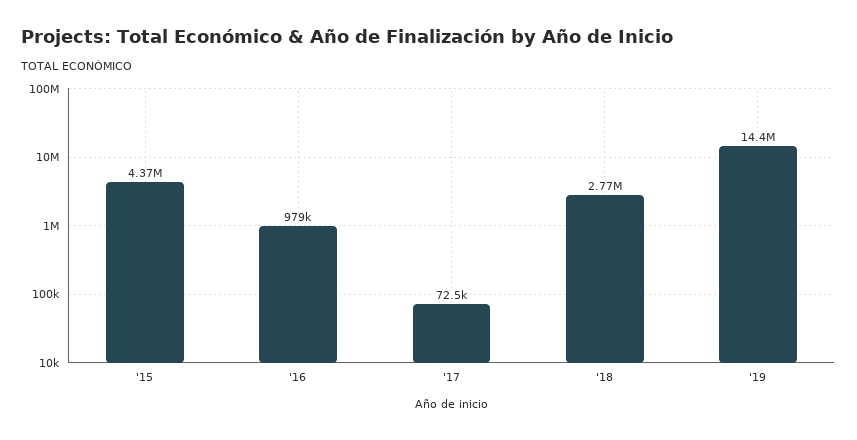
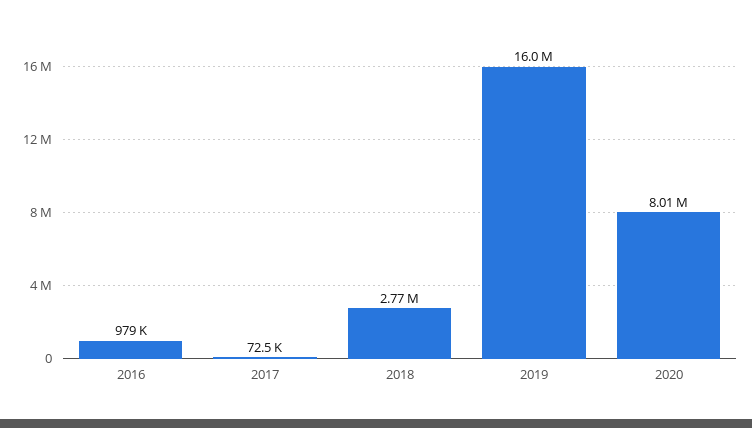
'15: 4370000 -> none
'19: 14400000 -> 16000000
2020: none -> 8010000

